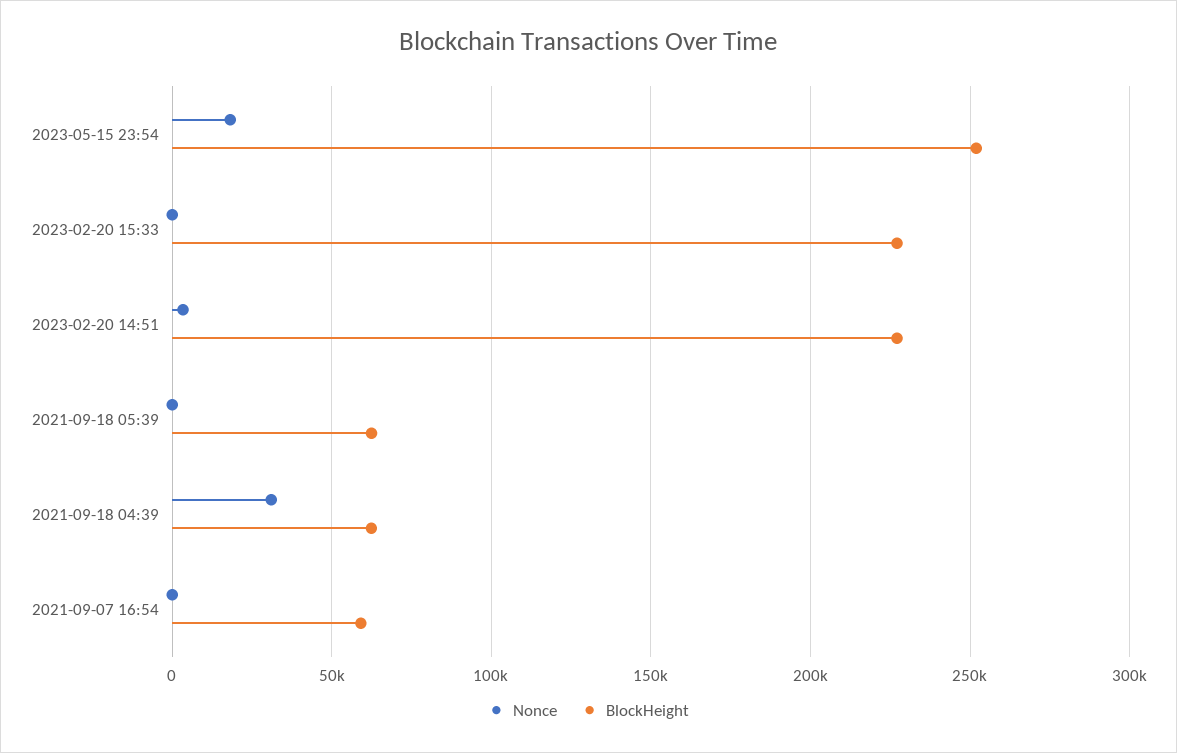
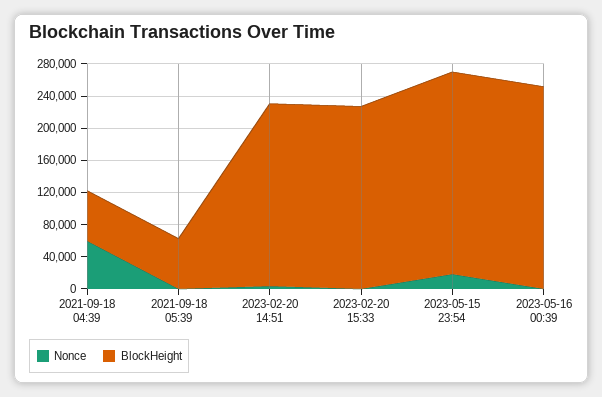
Nonce, 2021-09-18 04:39: 30000 -> 60000
Nonce, 2021-09-07 16:54: 0 -> none
BlockHeight, 2021-09-07 16:54: 60000 -> none
Nonce, 2023-05-16 00:39: none -> 0
BlockHeight, 2023-05-16 00:39: none -> 250000

